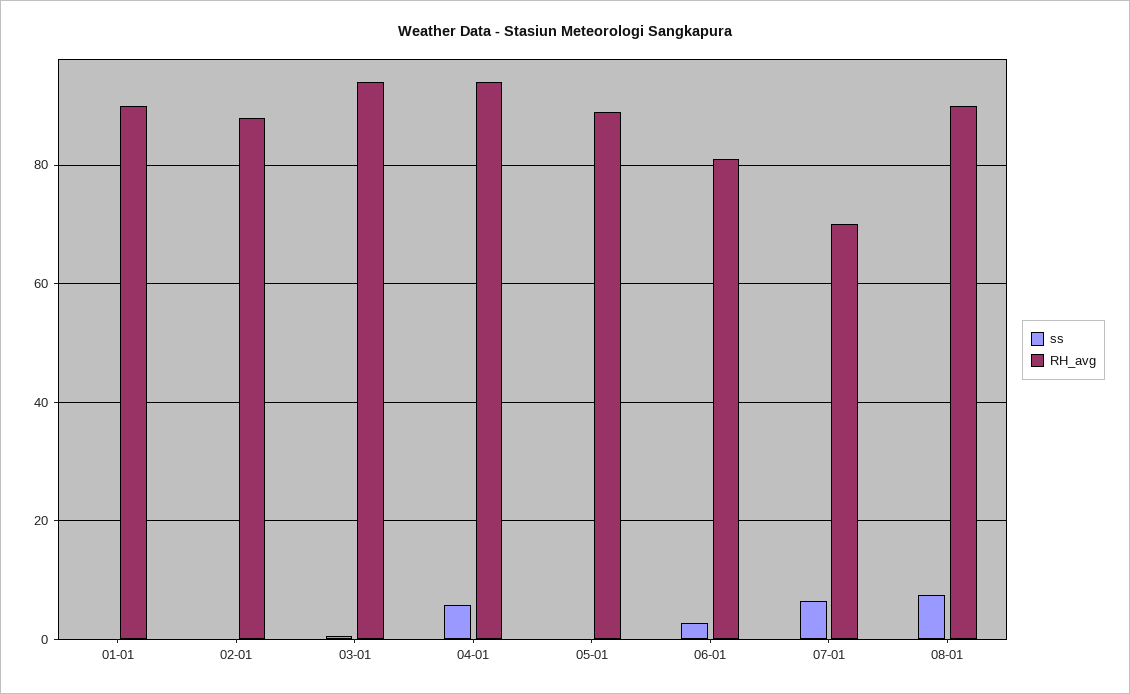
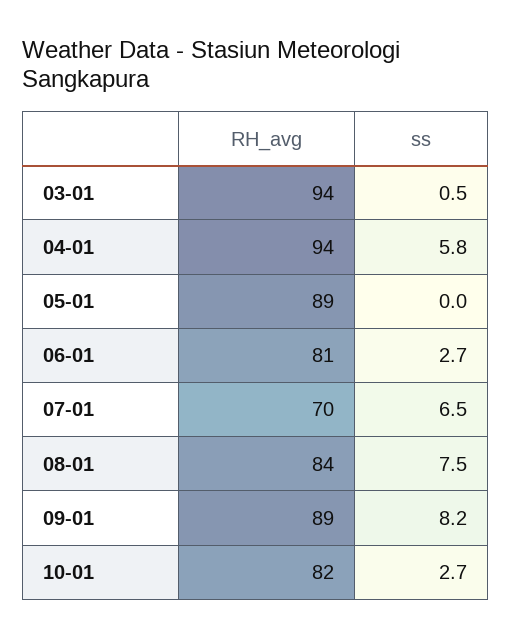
ss, 01-01: 0 -> none
RH_avg, 01-01: 90 -> none
ss, 02-01: 0 -> none
RH_avg, 02-01: 88 -> none
RH_avg, 08-01: 90 -> 84
RH_avg, 09-01: none -> 89
ss, 09-01: none -> 8.2
RH_avg, 10-01: none -> 82
ss, 10-01: none -> 2.7

